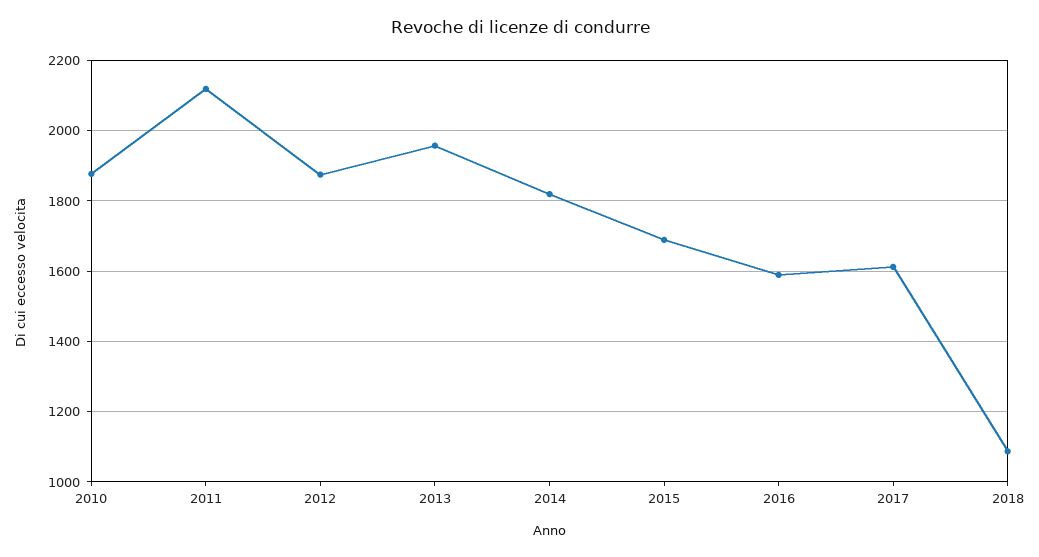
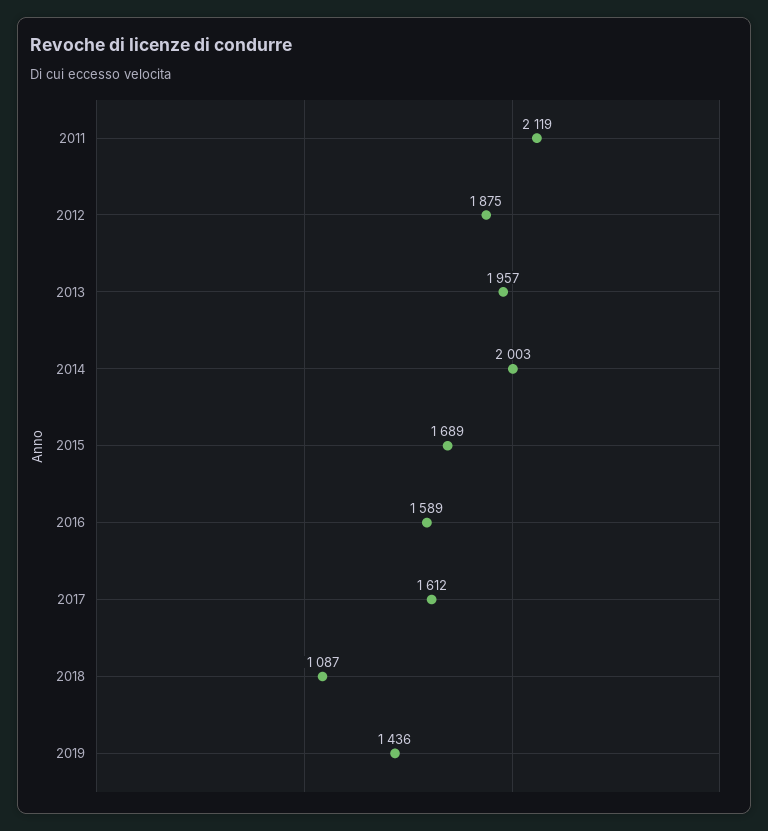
2010: 1880 -> none
2014: 1820 -> 2003
2019: none -> 1436

